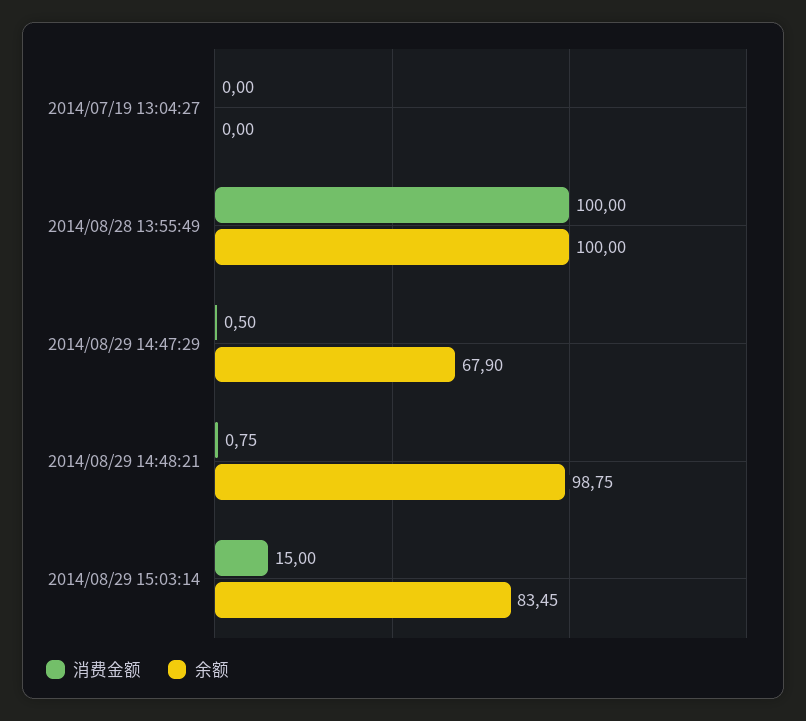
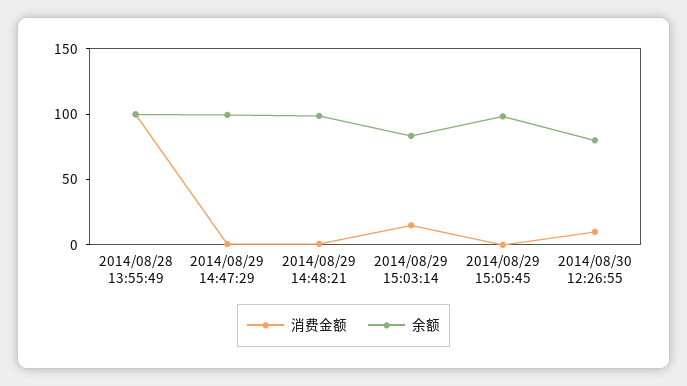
消费金额, 2014/07/19 13:04:27: 0 -> none
余额, 2014/07/19 13:04:27: 0 -> none
余额, 2014/08/29 14:47:29: 67.9 -> 100
消费金额, 2014/08/29 15:05:45: none -> 0
余额, 2014/08/29 15:05:45: none -> 100
消费金额, 2014/08/30 12:26:55: none -> 10
余额, 2014/08/30 12:26:55: none -> 80

